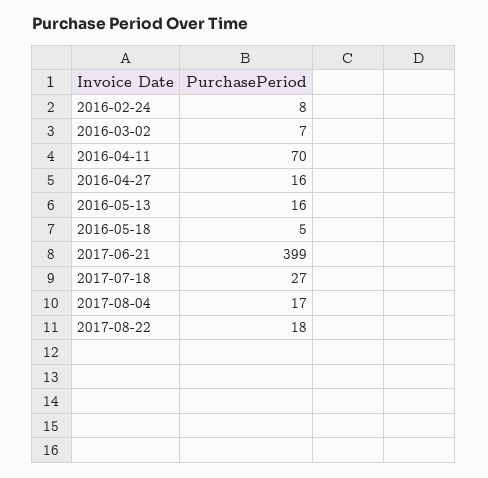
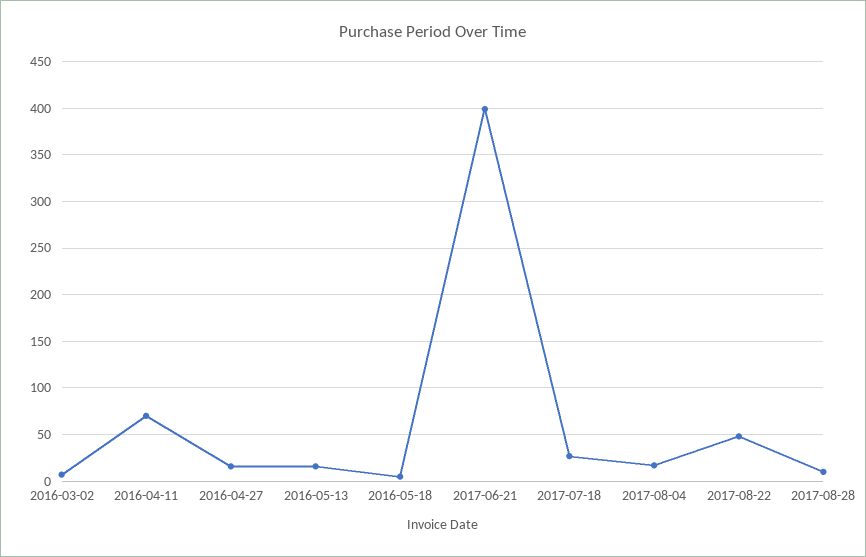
2016-02-24: 8 -> none
2017-08-22: 18 -> 50
2017-08-28: none -> 10

